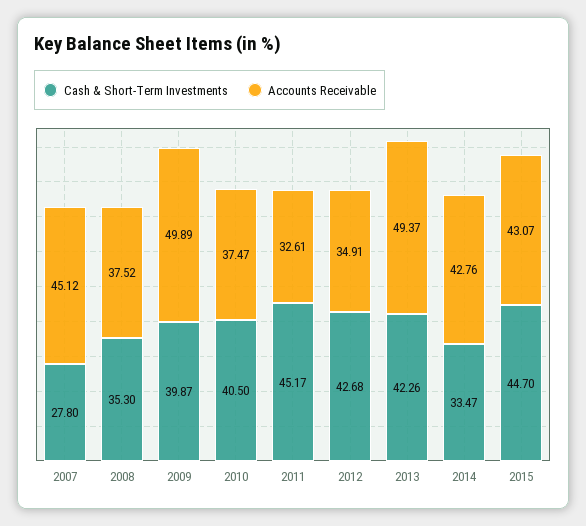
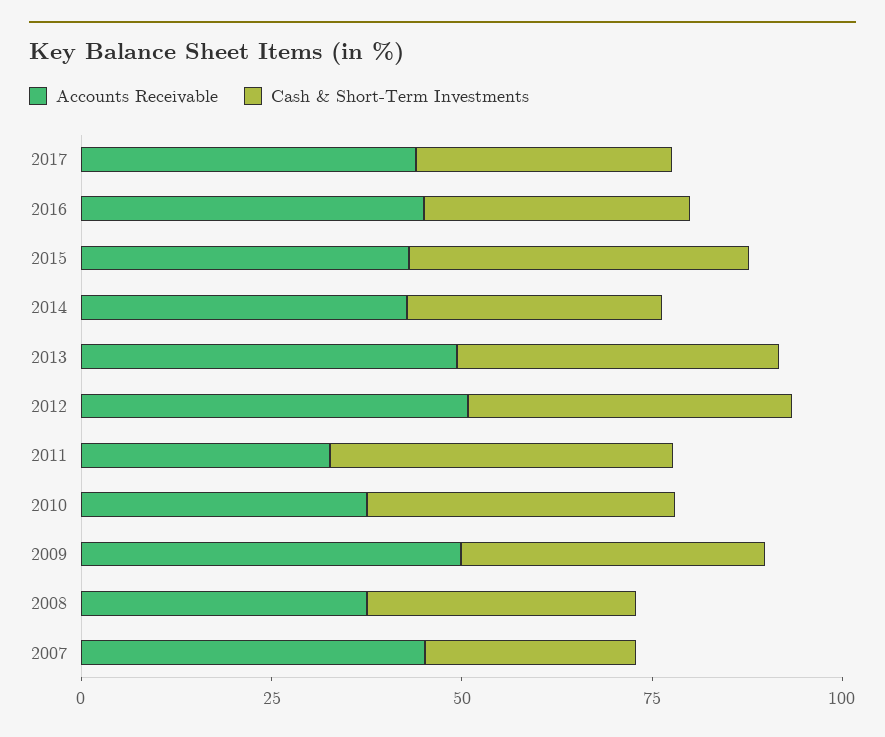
Accounts Receivable, 2012: 34.91 -> 50
Accounts Receivable, 2017: none -> 45
Cash & Short-Term Investments, 2017: none -> 35
Accounts Receivable, 2016: none -> 45
Cash & Short-Term Investments, 2016: none -> 35

